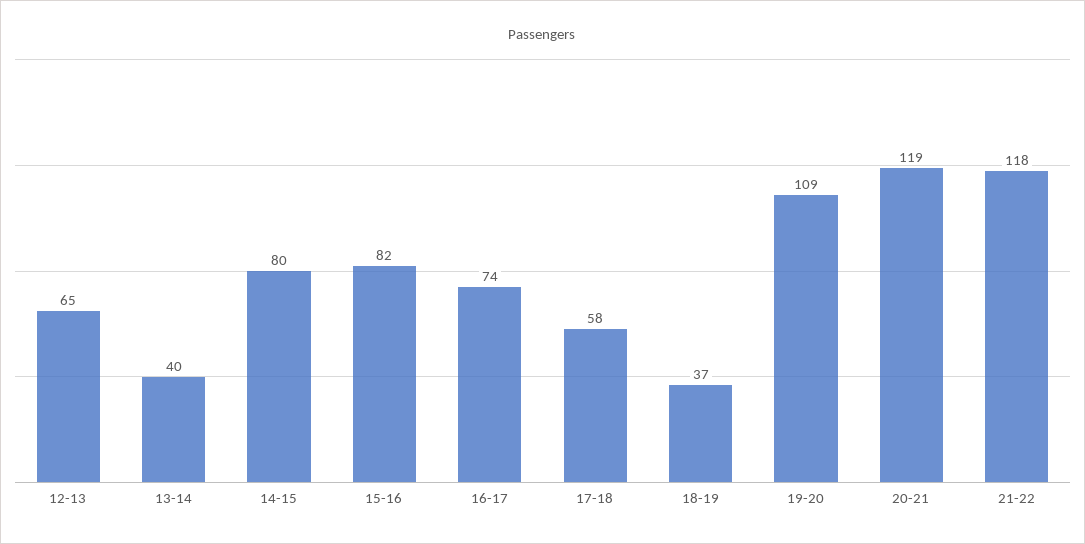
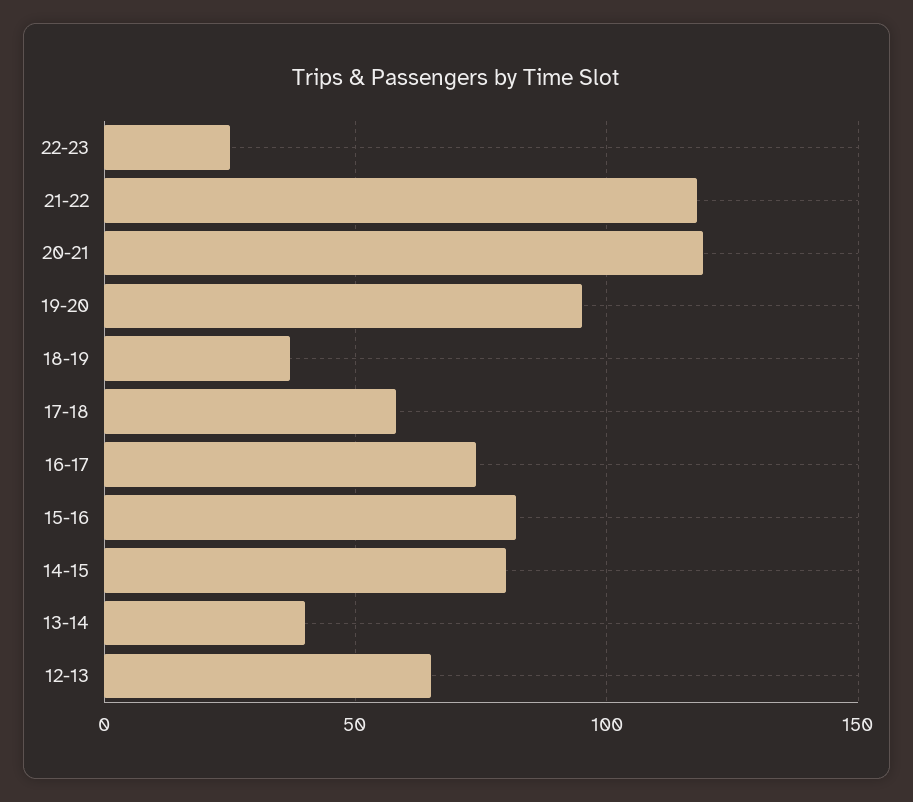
19-20: 109 -> 95
22-23: none -> 25

